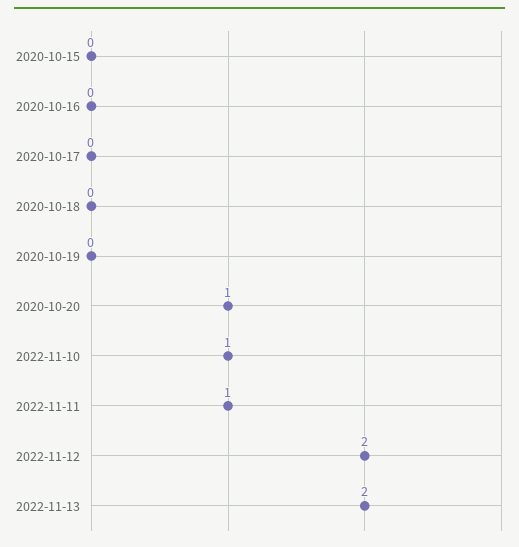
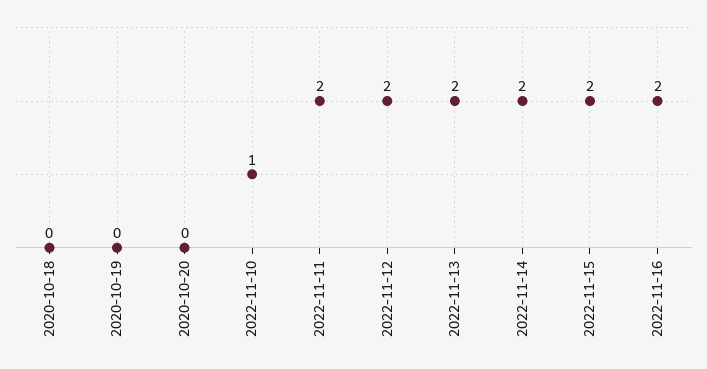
2020-10-15: 0 -> none
2020-10-16: 0 -> none
2020-10-17: 0 -> none
2020-10-20: 1 -> 0
2022-11-11: 1 -> 2
2022-11-14: none -> 2
2022-11-15: none -> 2
2022-11-16: none -> 2

